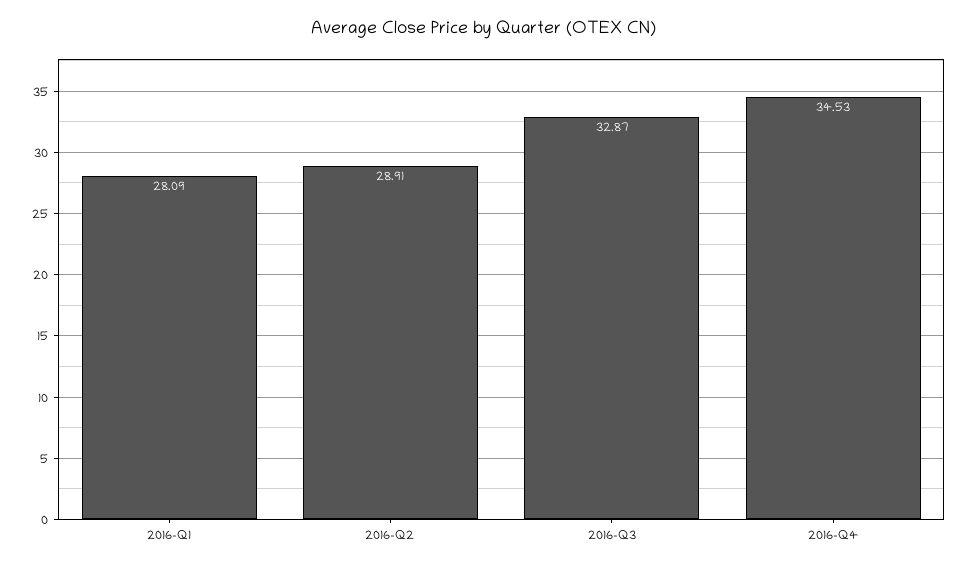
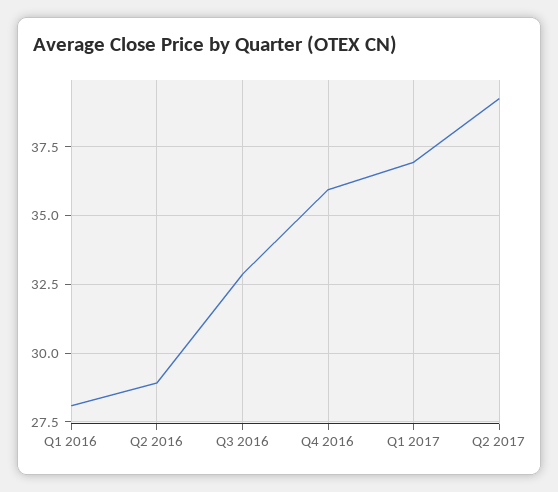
2016-Q4: 34.53 -> 36
Q1 2017: none -> 37
Q2 2017: none -> 39.25

